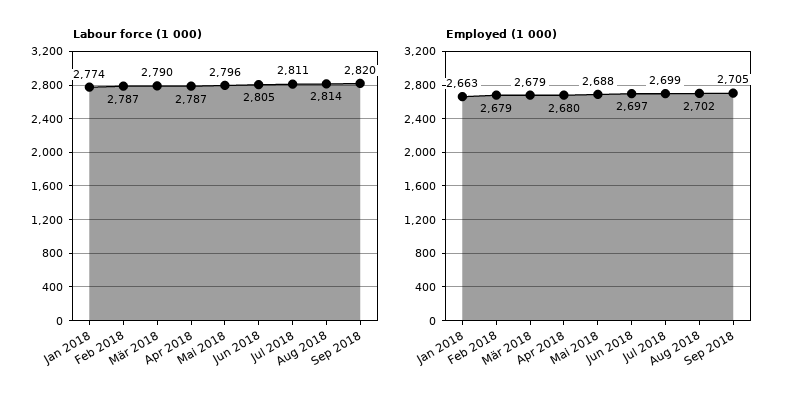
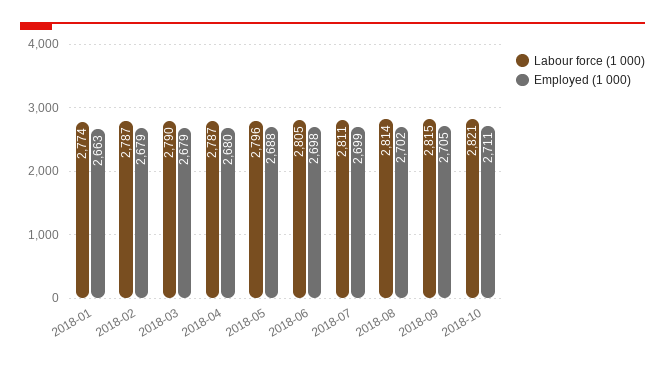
Labour force (1 000), Sep 2018: 2820 -> 2815
Employed (1 000), Jun 2018: 2697 -> 2698
Labour force (1 000), 2018-10: none -> 2821
Employed (1 000), 2018-10: none -> 2711

